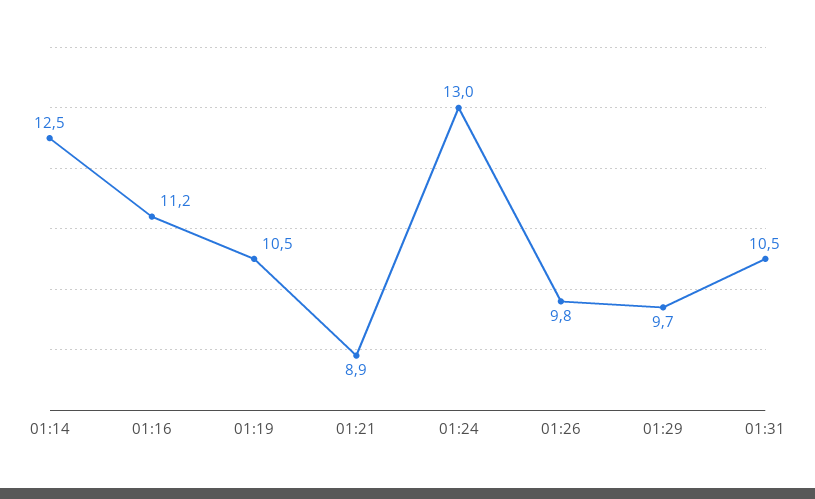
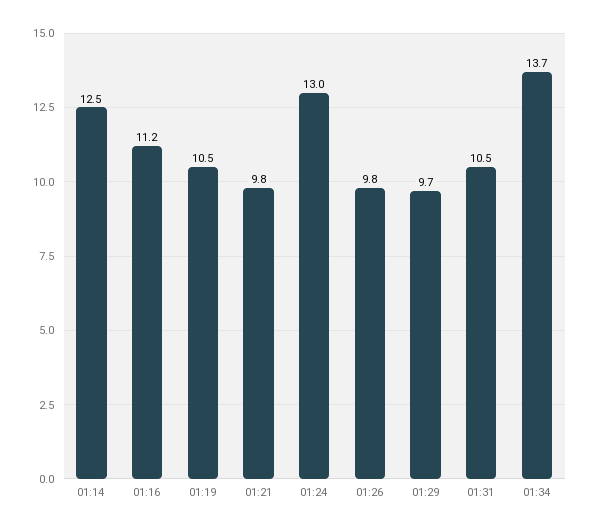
01:21: 8.9 -> 9.8
01:34: none -> 13.7

